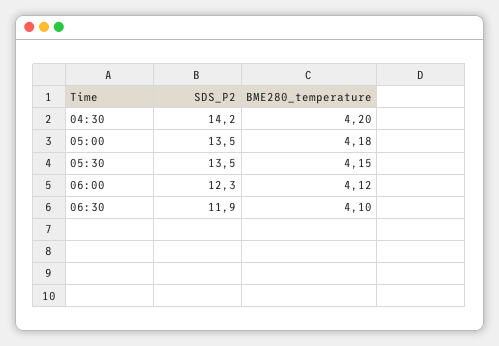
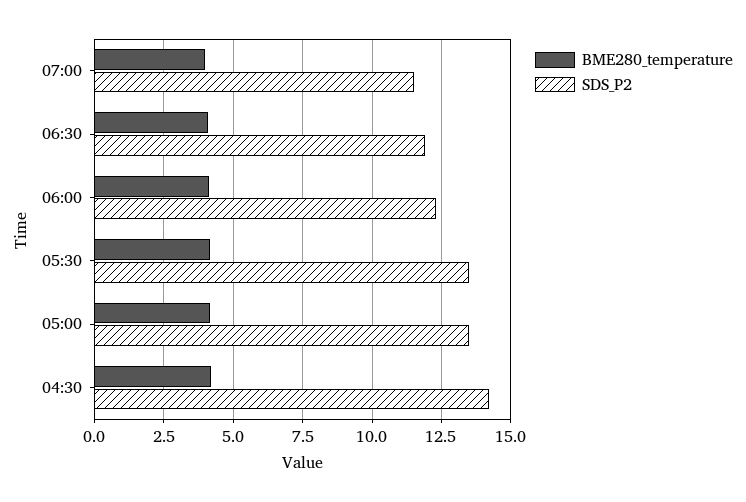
BME280_temperature, 07:00: none -> 4
SDS_P2, 07:00: none -> 11.5

